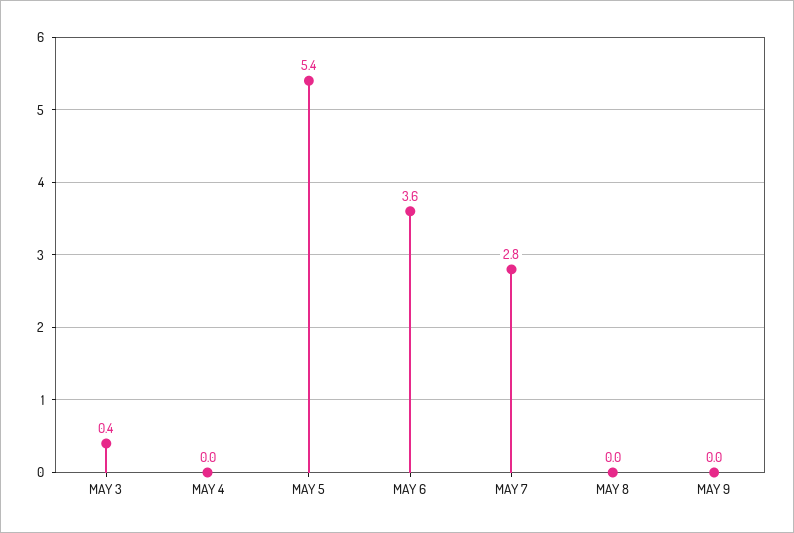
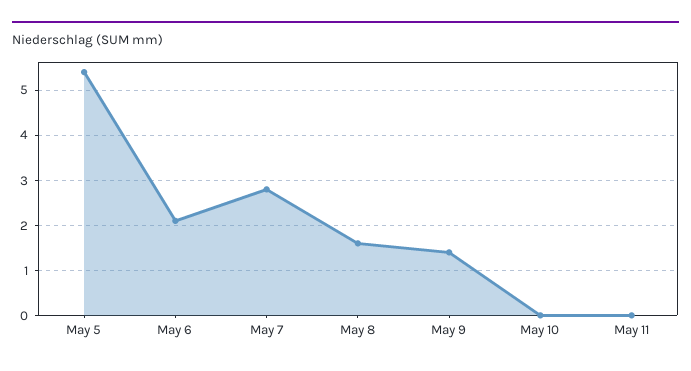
MAY 3: 0.4 -> none
MAY 4: 0 -> none
MAY 6: 3.6 -> 2
MAY 8: 0 -> 1.5
MAY 9: 0 -> 1.5
May 10: none -> 0
May 11: none -> 0

